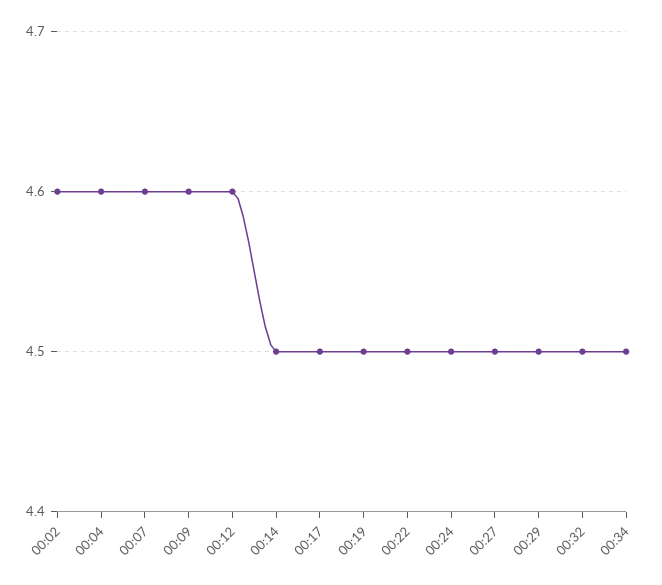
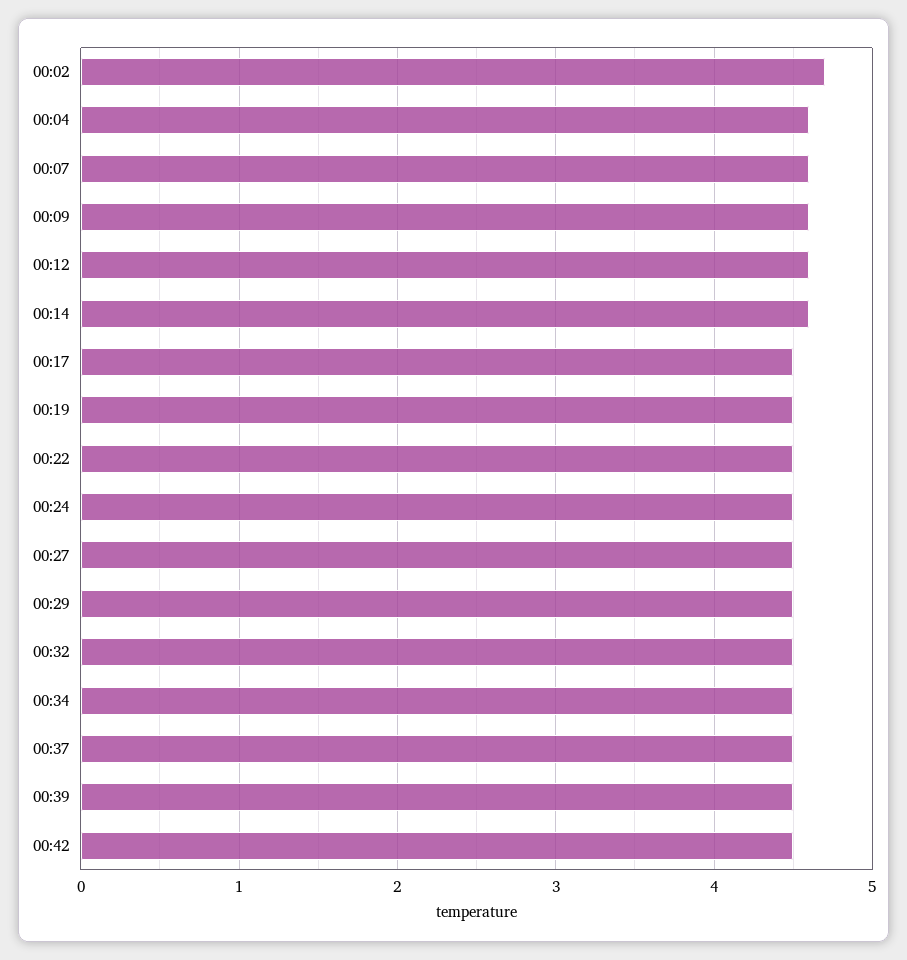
00:02: 4.6 -> 4.7
00:14: 4.5 -> 4.6
00:37: none -> 4.5
00:39: none -> 4.5
00:42: none -> 4.5

